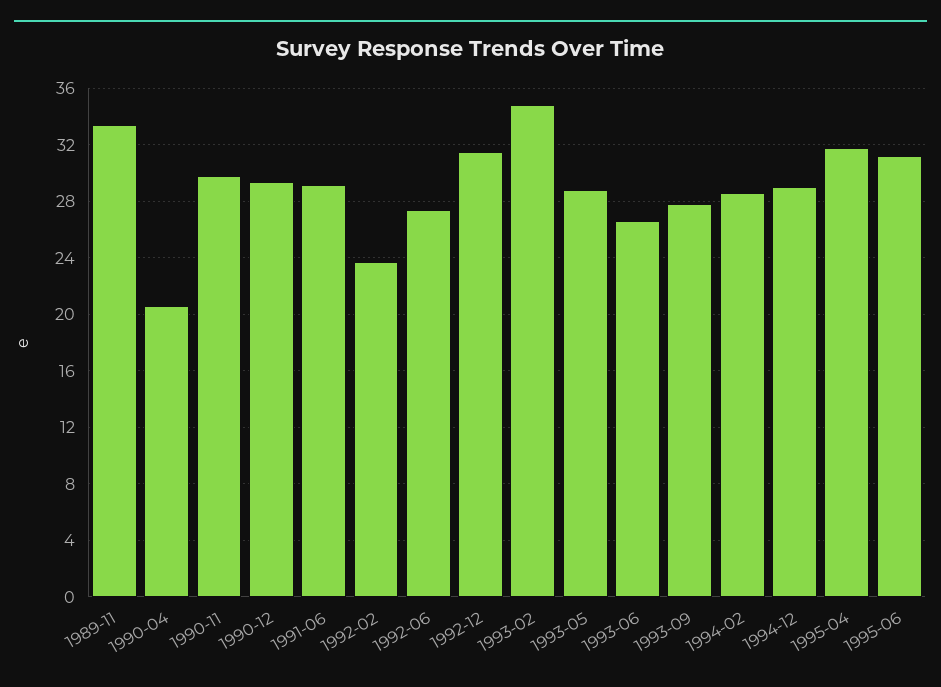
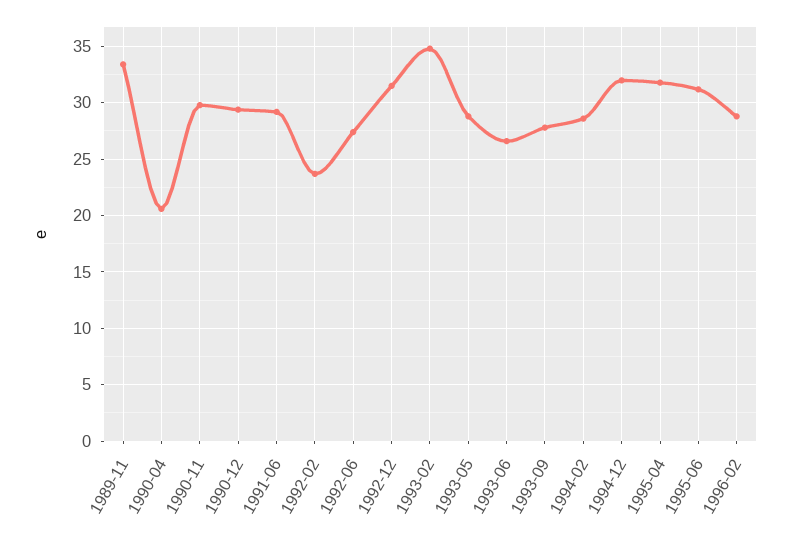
1994-12: 29 -> 32
1996-02: none -> 29

